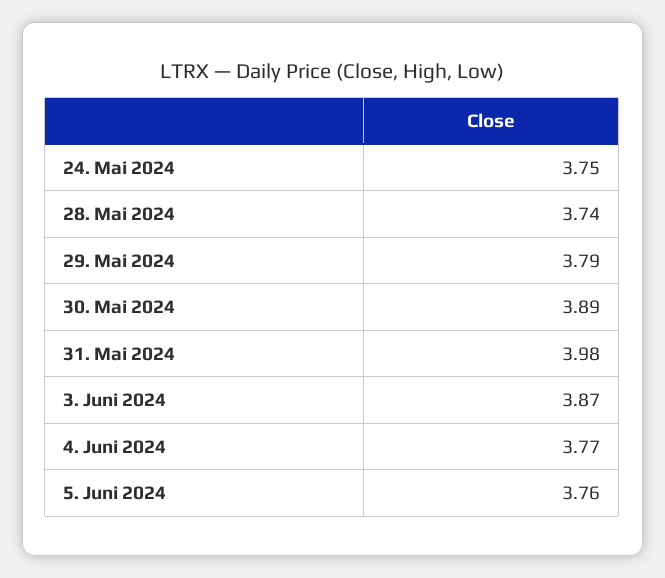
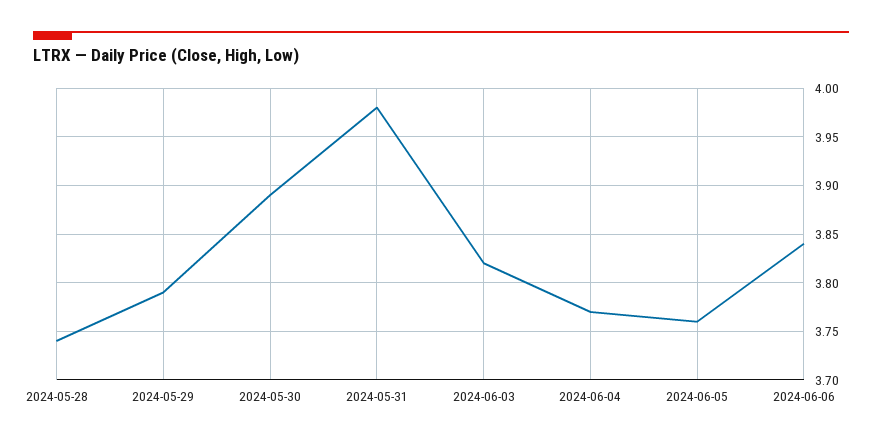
24. Mai 2024: 3.75 -> none
3. Juni 2024: 3.87 -> 3.82
2024-06-06: none -> 3.84

